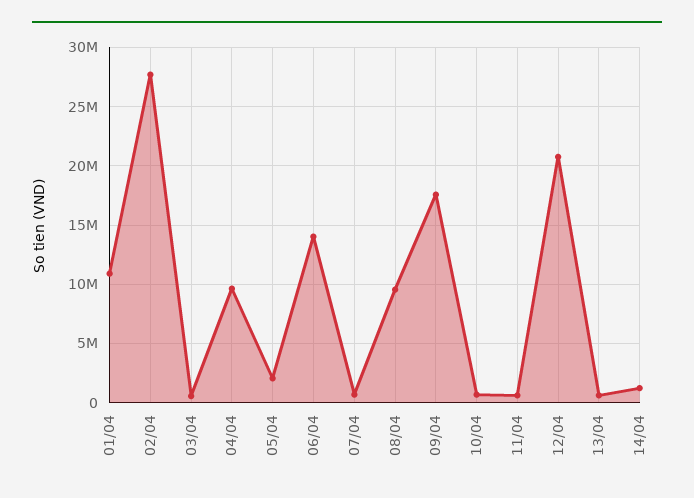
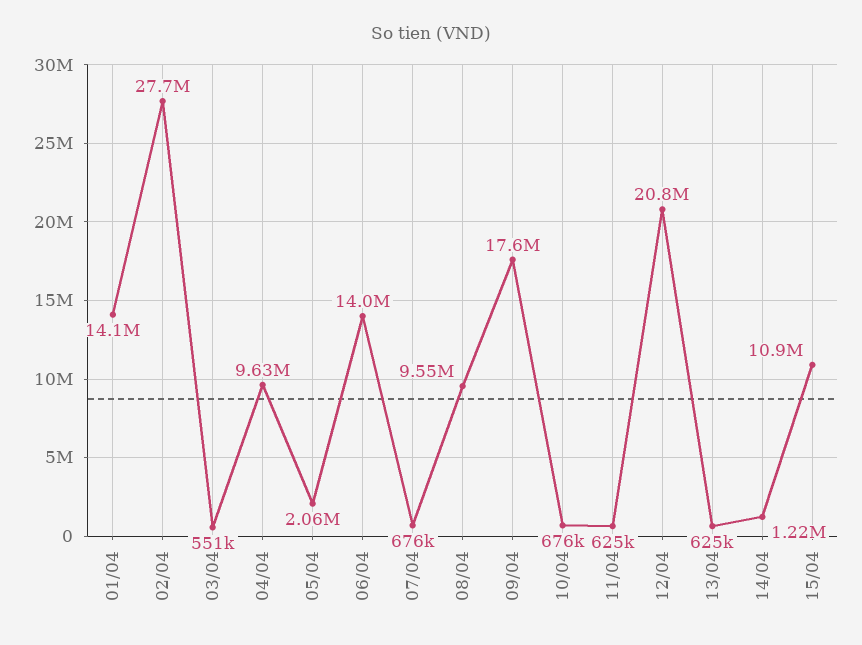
01/04: 11000000 -> 14100000
15/04: none -> 10900000

